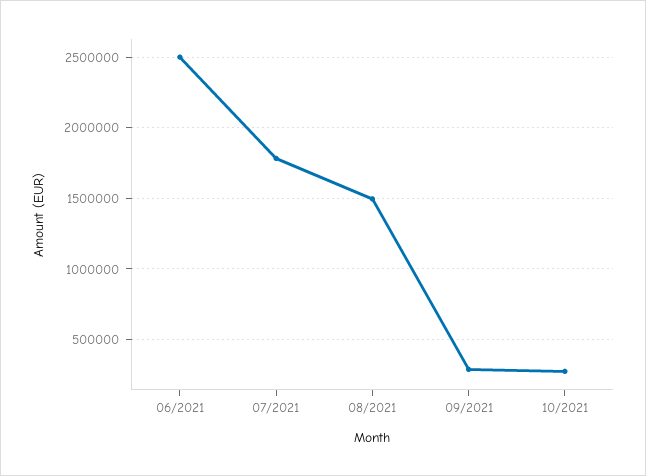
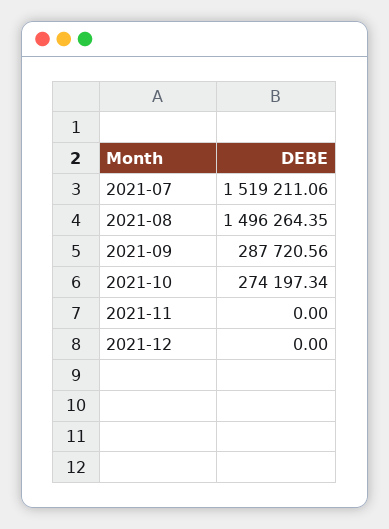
06/2021: 2500000 -> none
07/2021: 1800000 -> 1519211.06
2021-11: none -> 0
2021-12: none -> 0

